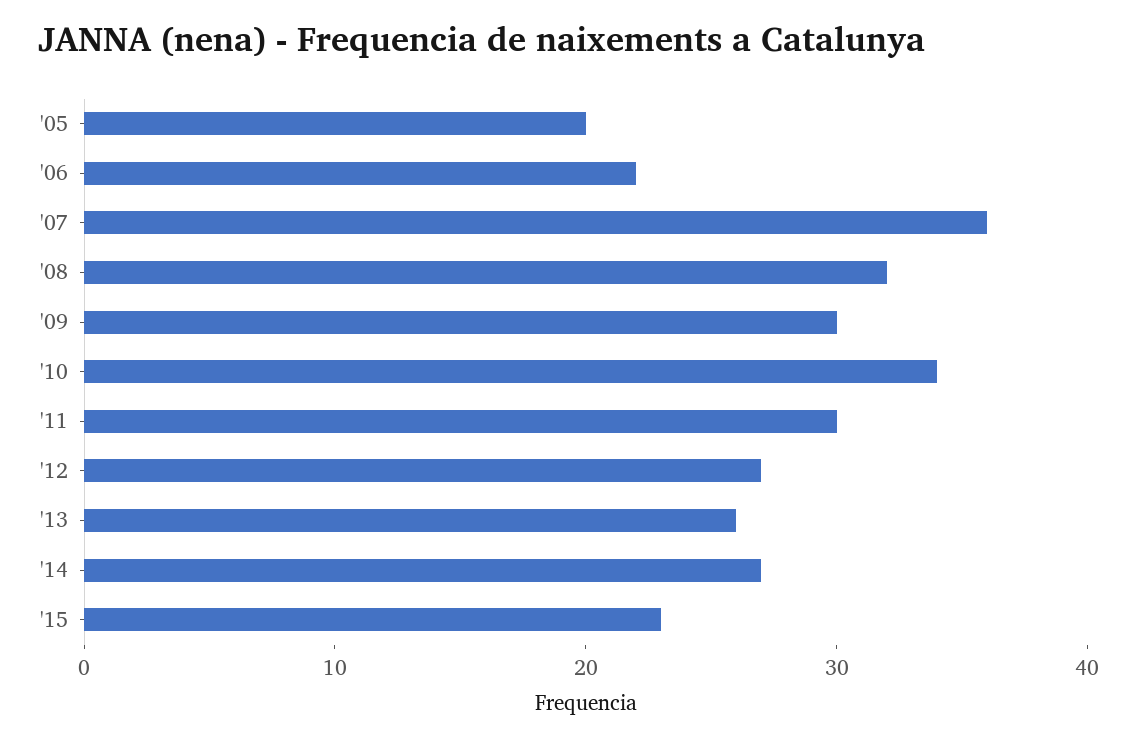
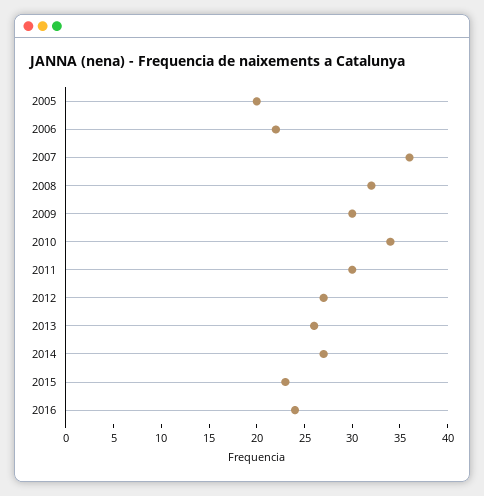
2016: none -> 24

